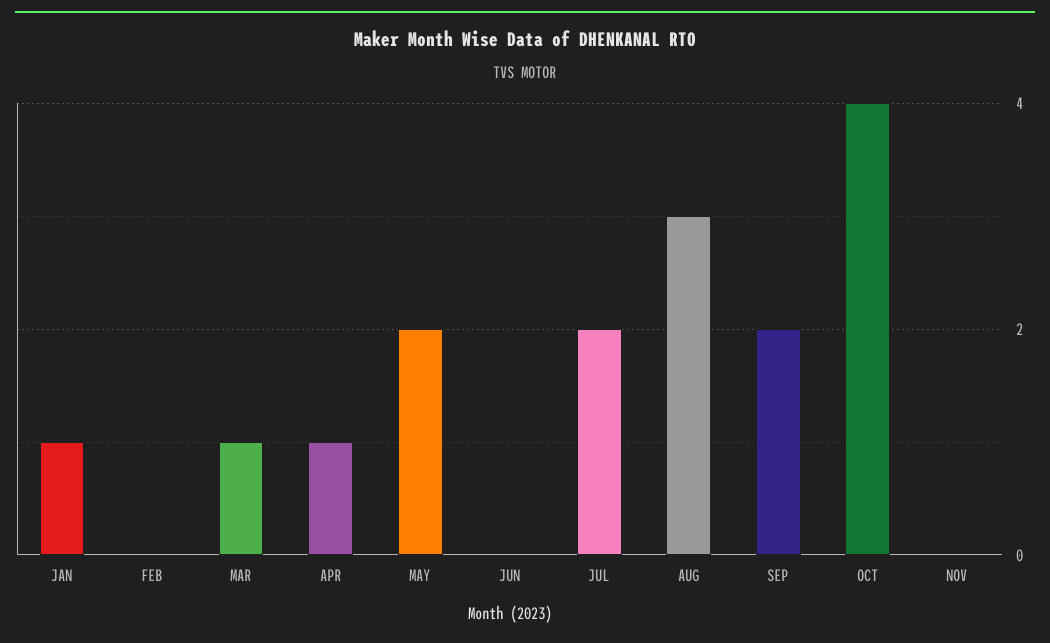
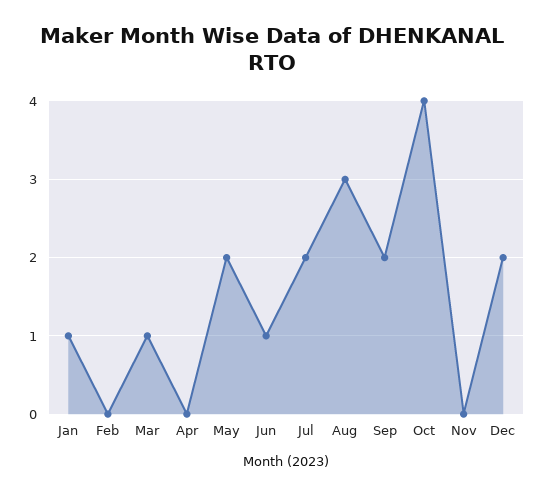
APR: 1 -> 0
JUN: 0 -> 1
Dec: none -> 2

